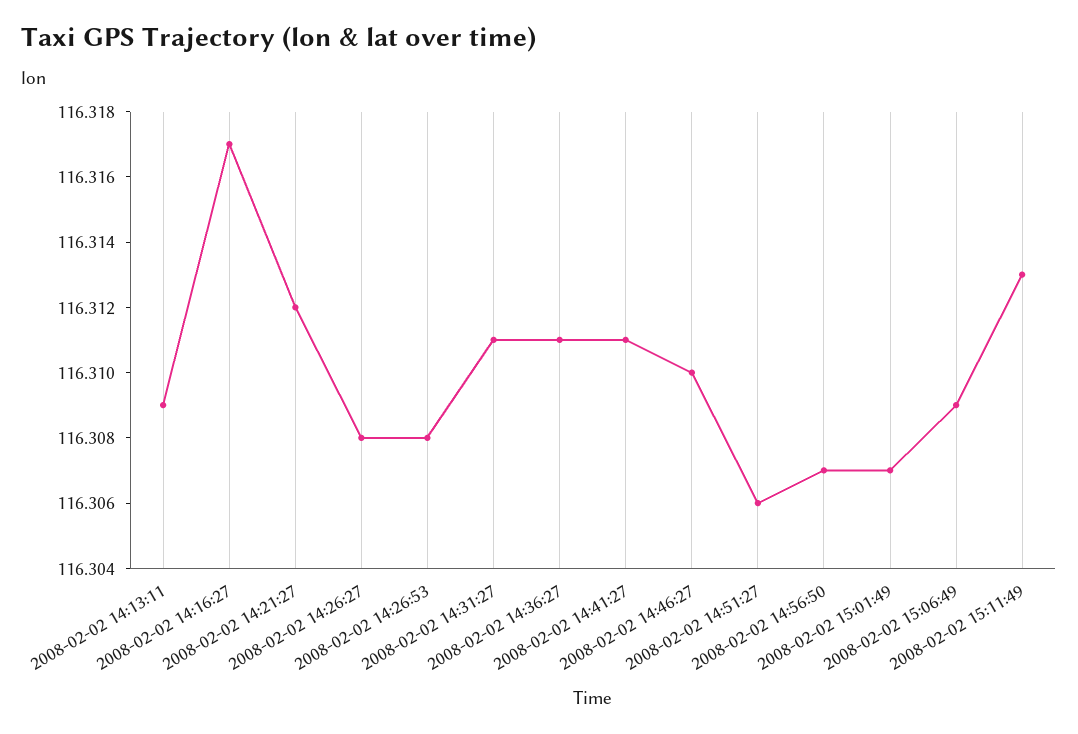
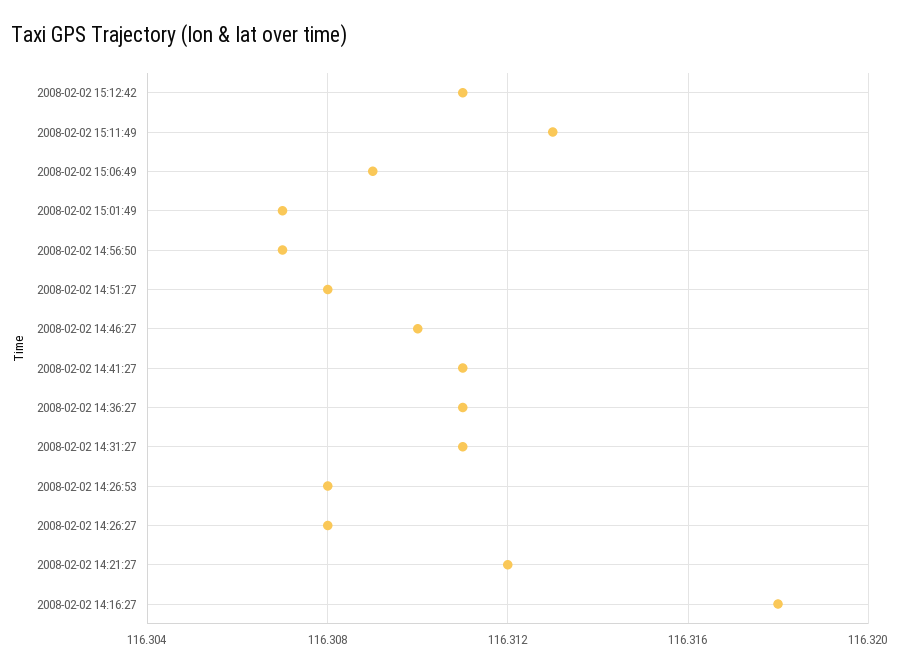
2008-02-02 14:13:11: 116.309 -> none
2008-02-02 14:16:27: 116.317 -> 116.318
2008-02-02 14:51:27: 116.306 -> 116.308
2008-02-02 15:12:42: none -> 116.311

